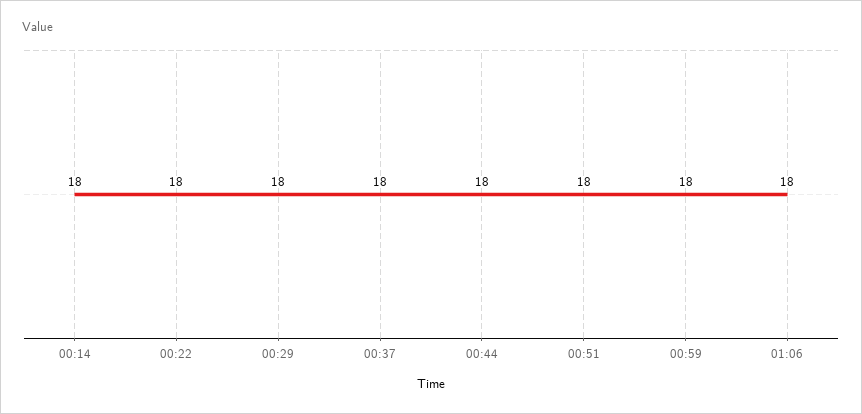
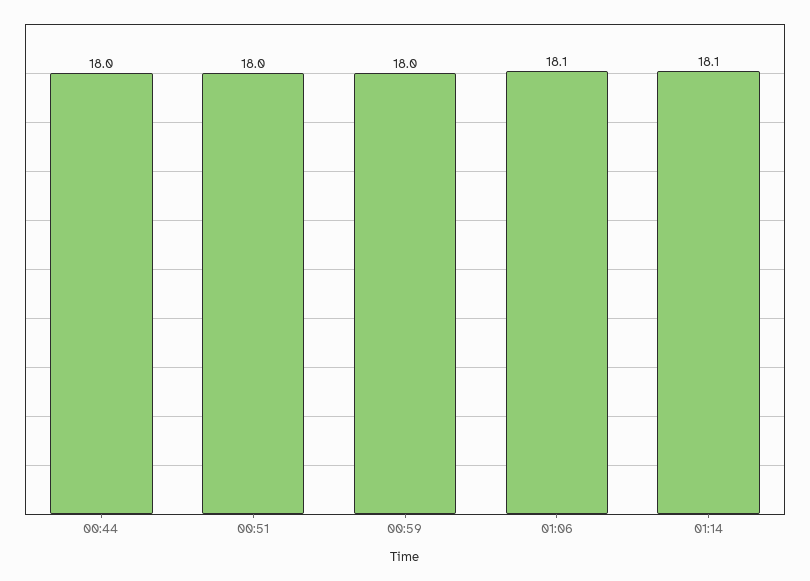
00:14: 18 -> none
00:22: 18 -> none
00:29: 18 -> none
00:37: 18 -> none
01:06: 18 -> 18.1
01:14: none -> 18.1

